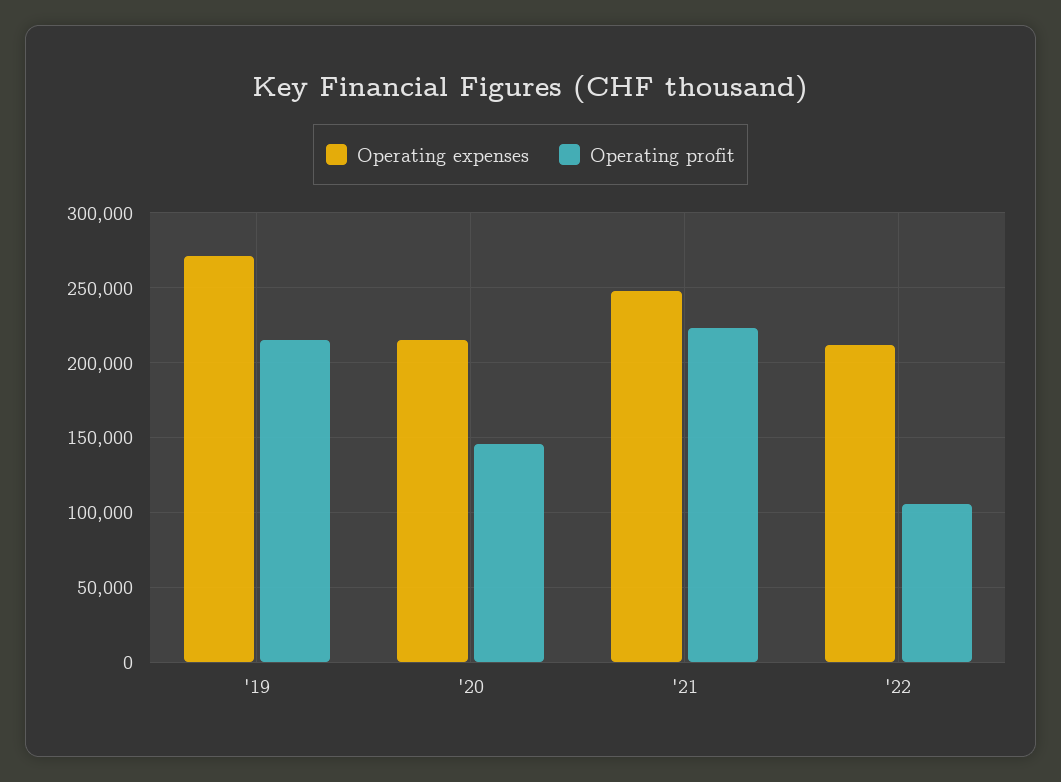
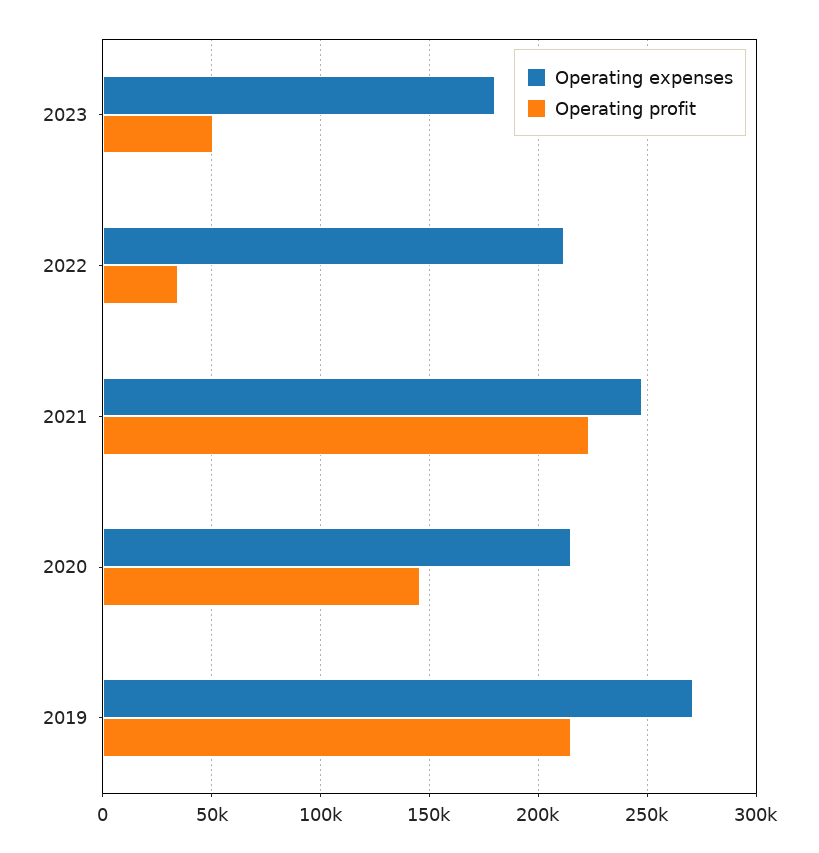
Operating profit, '22: 105000 -> 35000
Operating expenses, 2023: none -> 180000
Operating profit, 2023: none -> 50000

